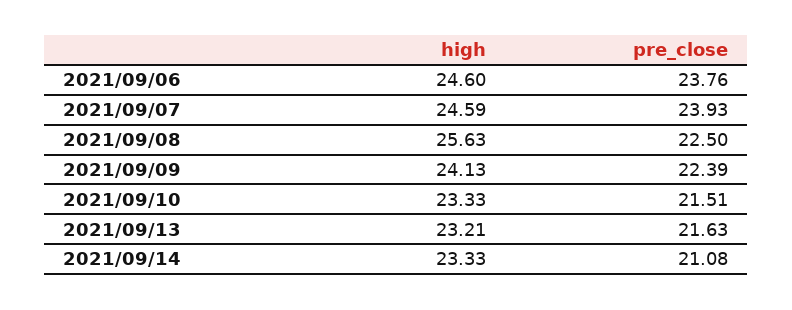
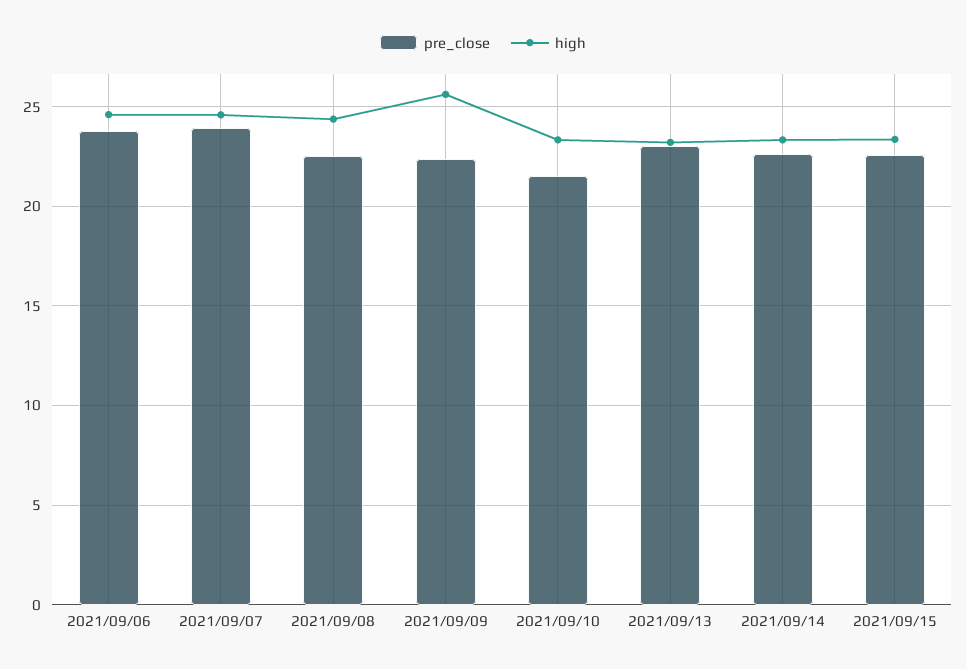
high, 2021/09/08: 25.63 -> 24.5
high, 2021/09/09: 24.13 -> 25.5
pre_close, 2021/09/13: 21.63 -> 23
pre_close, 2021/09/14: 21.08 -> 22.5
pre_close, 2021/09/15: none -> 22.5
high, 2021/09/15: none -> 23.5

